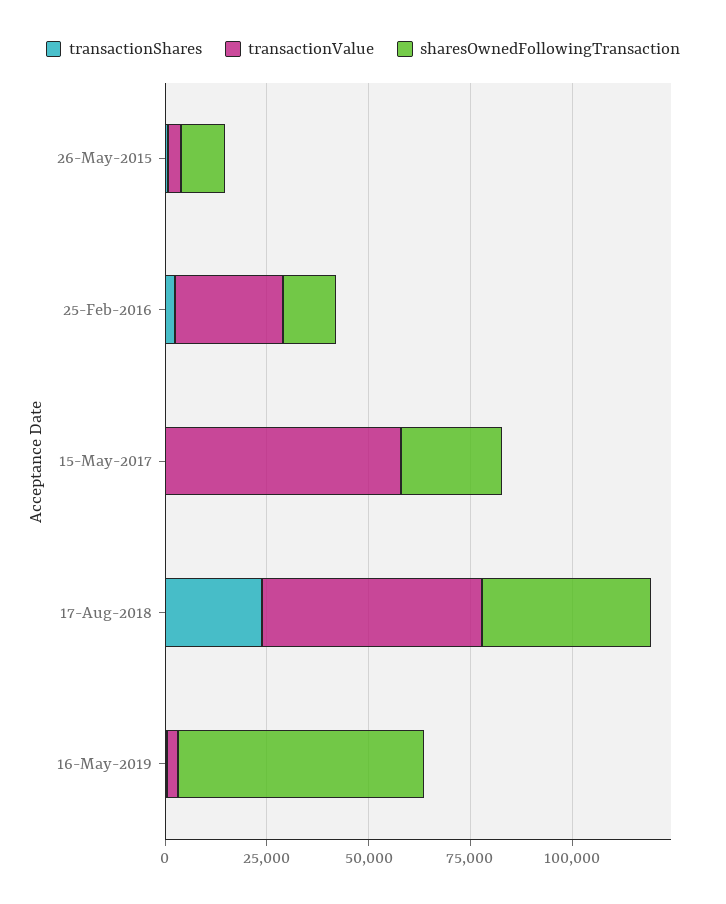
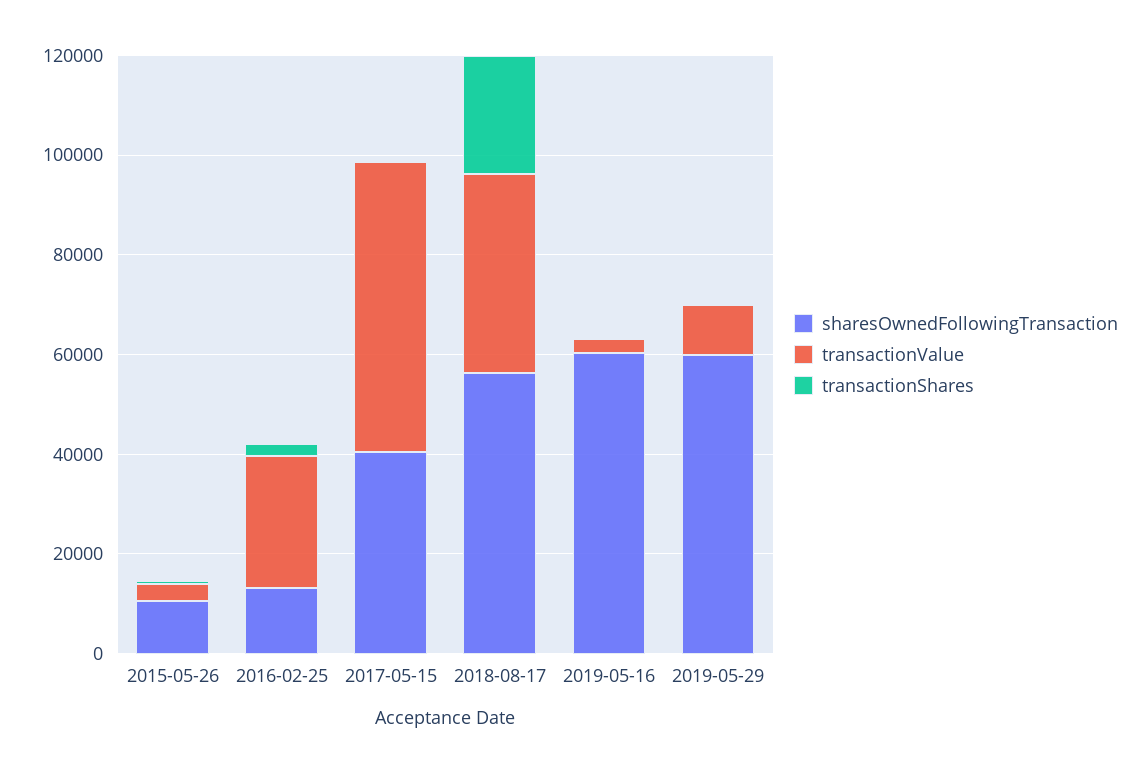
sharesOwnedFollowingTransaction, 15-May-2017: 25000 -> 40000
transactionValue, 17-Aug-2018: 55000 -> 40000
sharesOwnedFollowingTransaction, 17-Aug-2018: 40000 -> 55000
sharesOwnedFollowingTransaction, 2019-05-29: none -> 60000
transactionValue, 2019-05-29: none -> 10000
transactionShares, 2019-05-29: none -> 0

